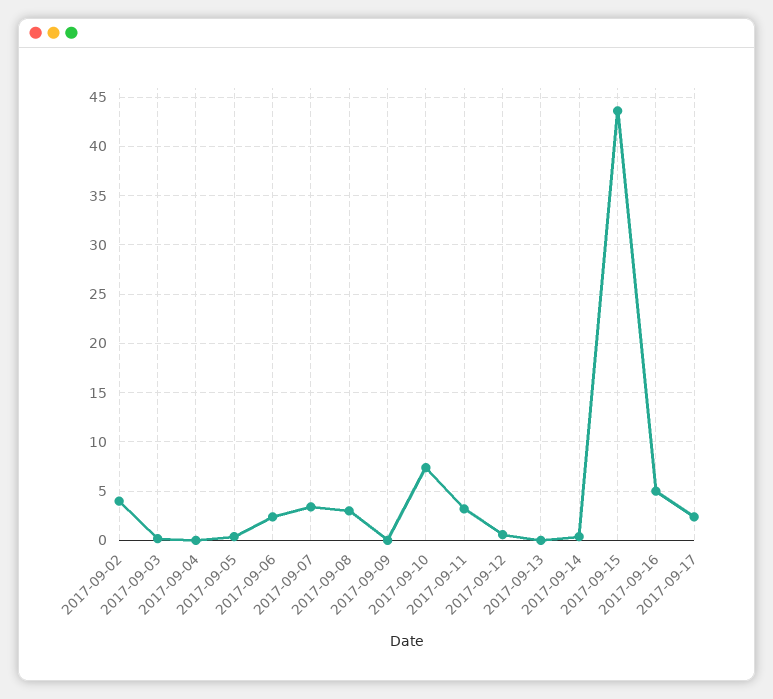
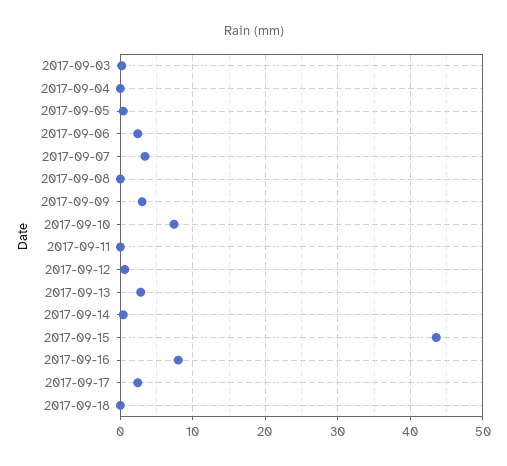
2017-09-02: 4 -> none
2017-09-08: 3 -> 0
2017-09-09: 0 -> 3
2017-09-11: 3 -> 0
2017-09-13: 0 -> 3
2017-09-16: 5 -> 8
2017-09-18: none -> 0

